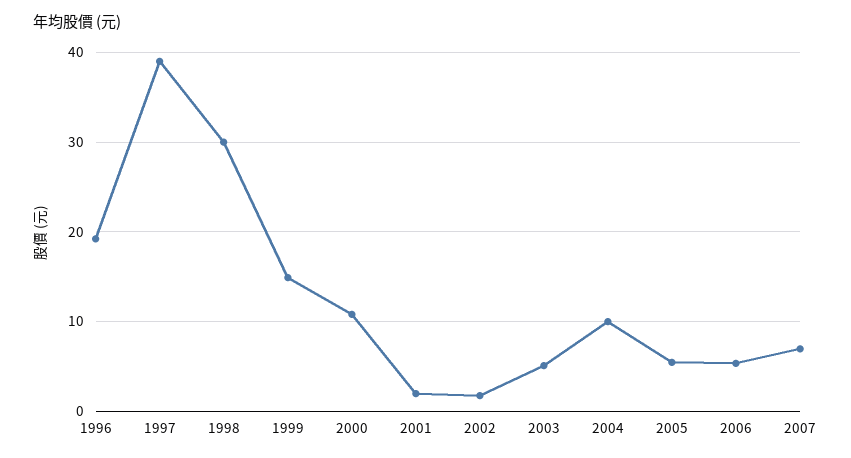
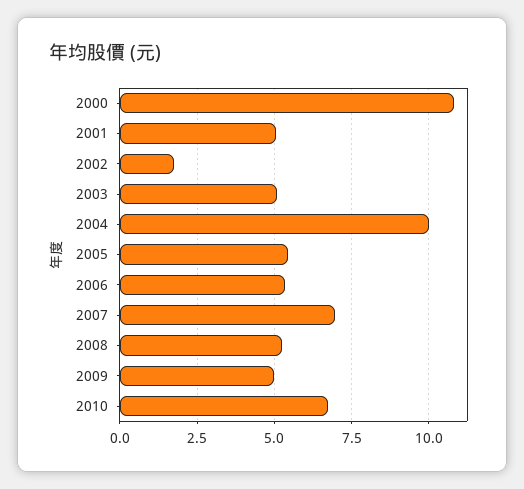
1996: 19 -> none
1997: 39 -> none
1998: 30 -> none
1999: 15 -> none
2001: 2 -> 5
2008: none -> 5.25
2009: none -> 5
2010: none -> 6.75

